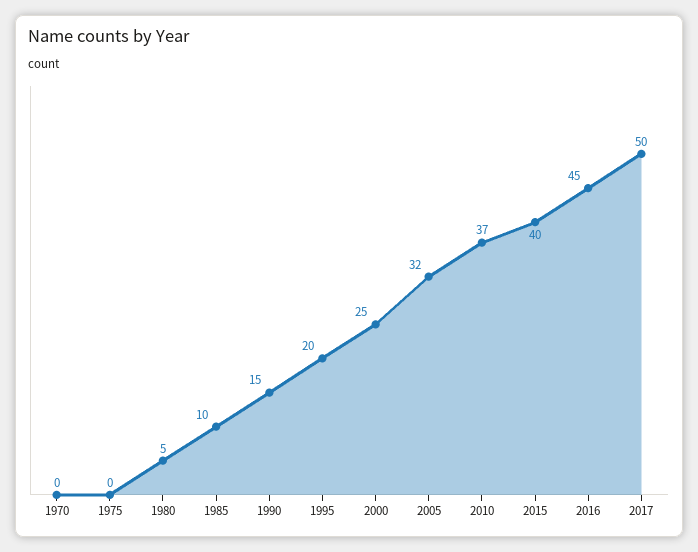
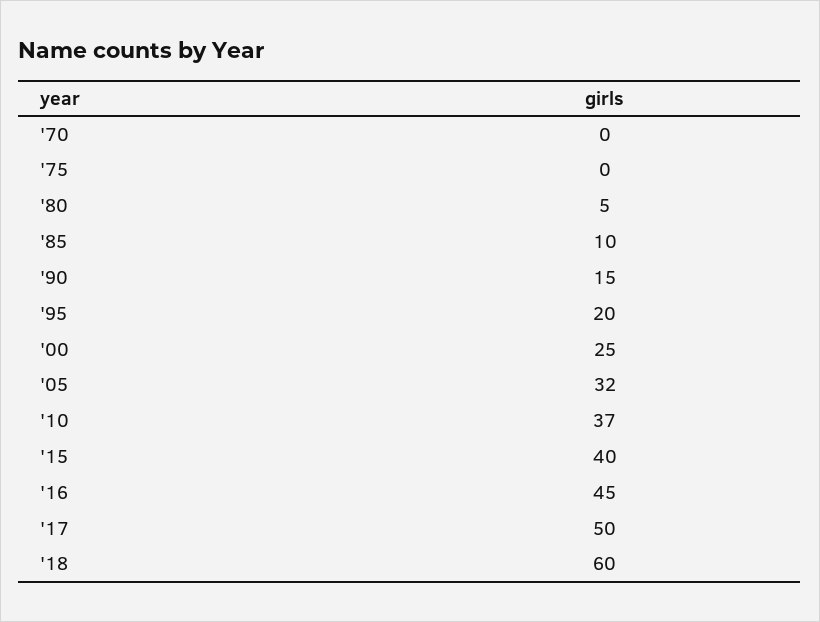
'18: none -> 60

